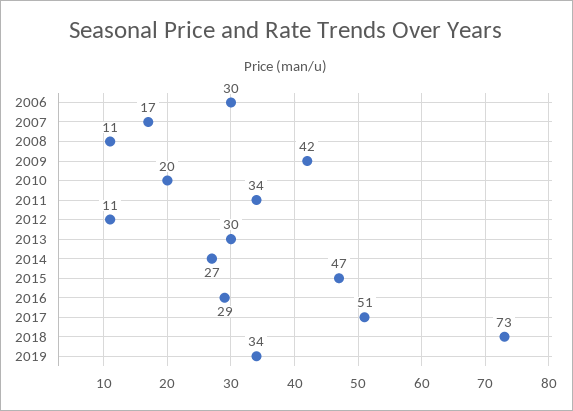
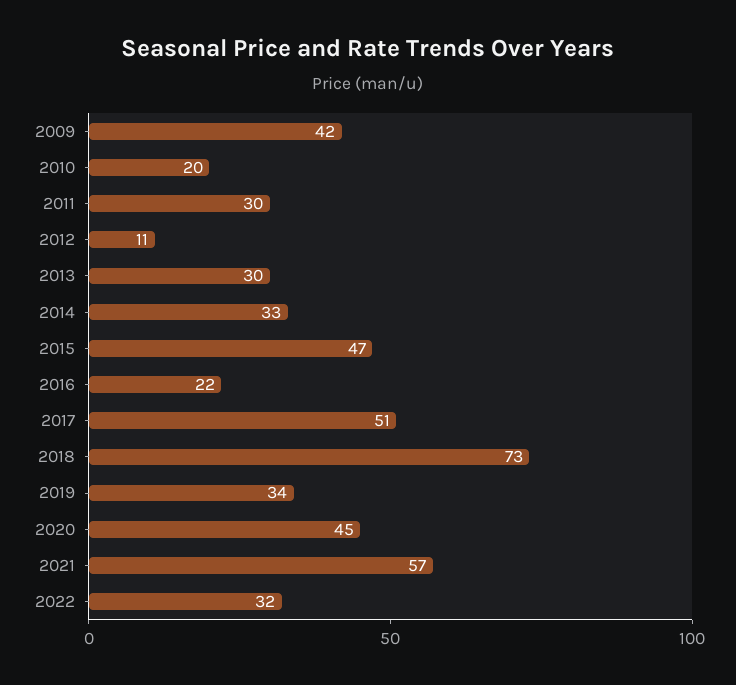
2006: 30 -> none
2007: 17 -> none
2008: 11 -> none
2011: 34 -> 30
2014: 27 -> 33
2016: 29 -> 22
2020: none -> 45
2021: none -> 57
2022: none -> 32

